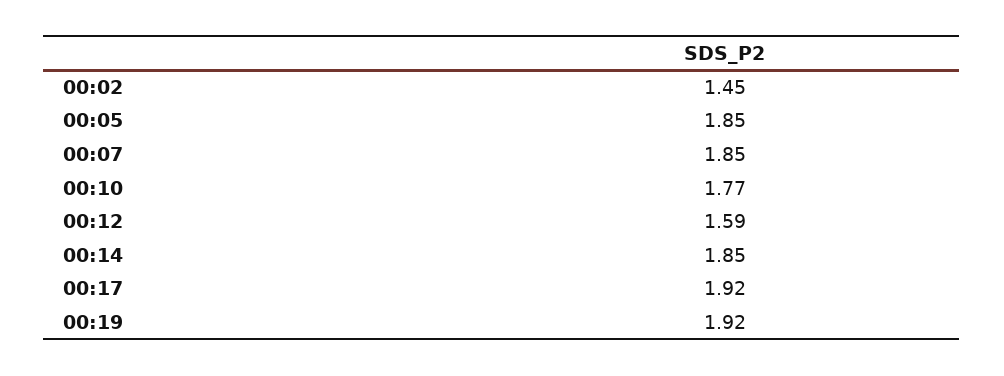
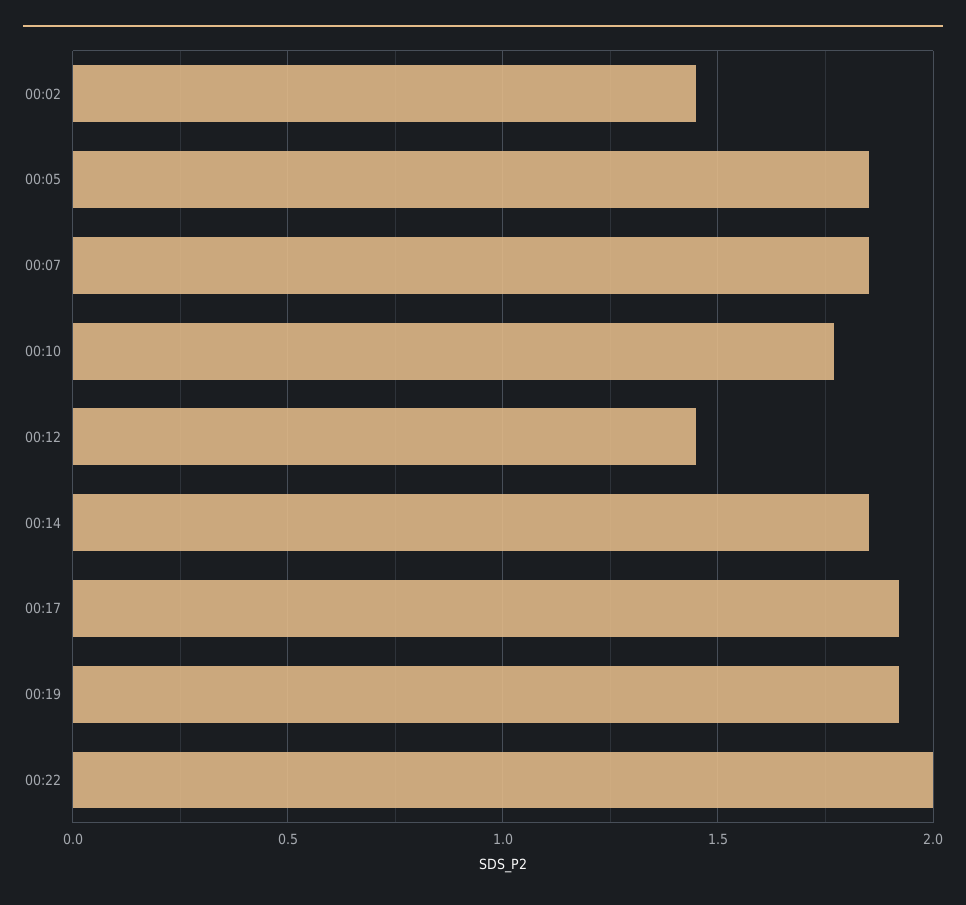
00:12: 1.59 -> 1.45
00:22: none -> 2

